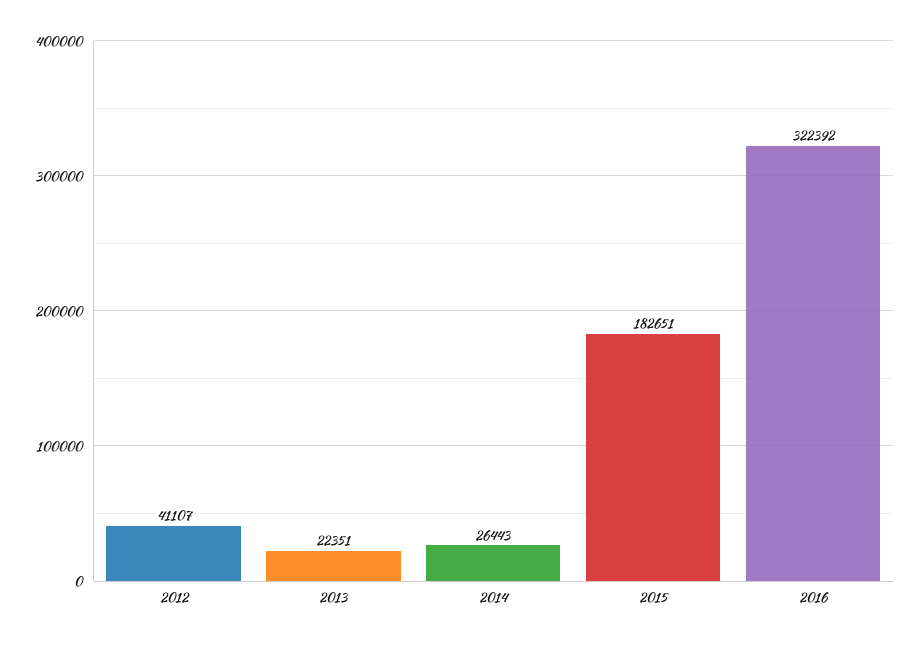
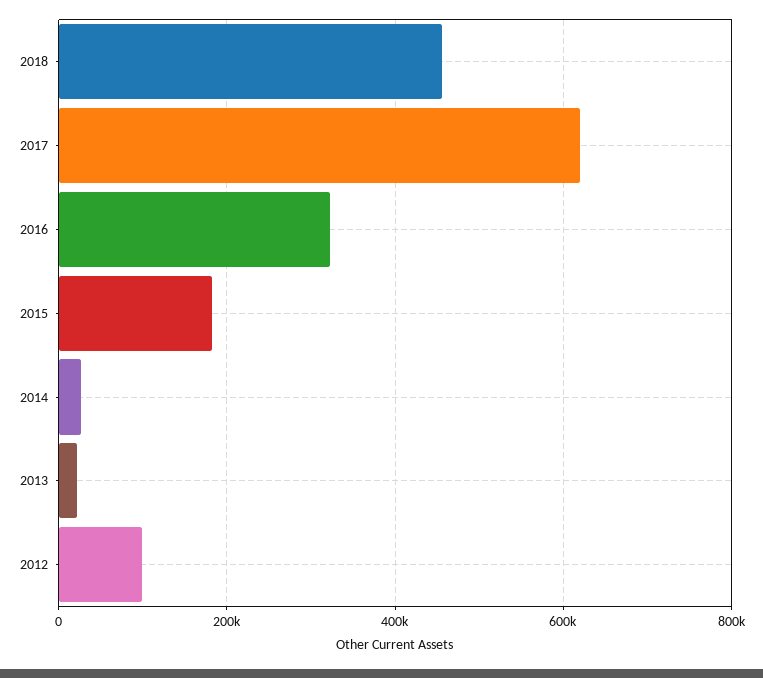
2012: 41107 -> 100000
2018: none -> 460000
2017: none -> 620000

